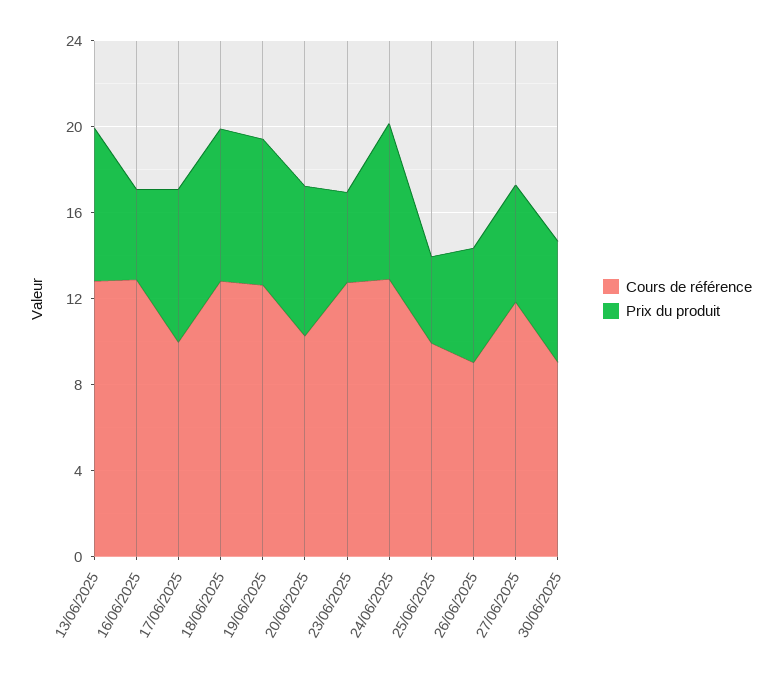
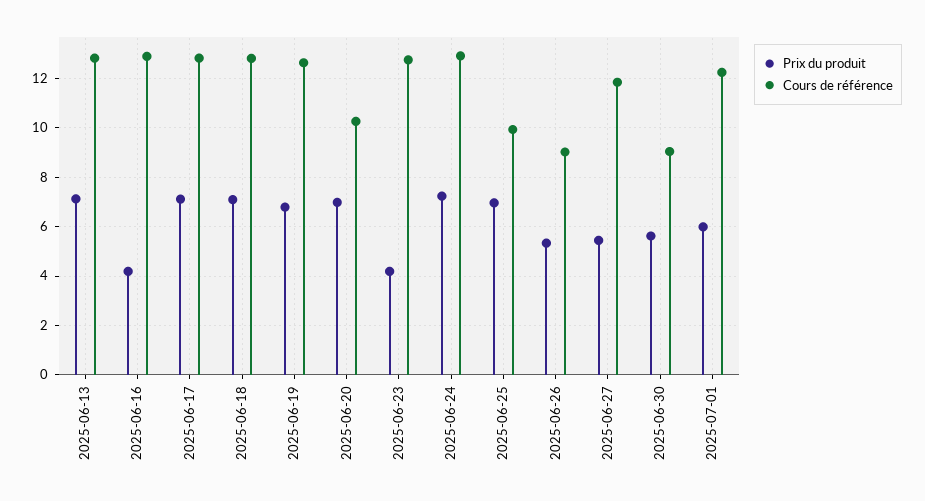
Cours de référence, 17/06/2025: 10 -> 12.75
Prix du produit, 25/06/2025: 4 -> 7
Prix du produit, 2025-07-01: none -> 6
Cours de référence, 2025-07-01: none -> 12.25

